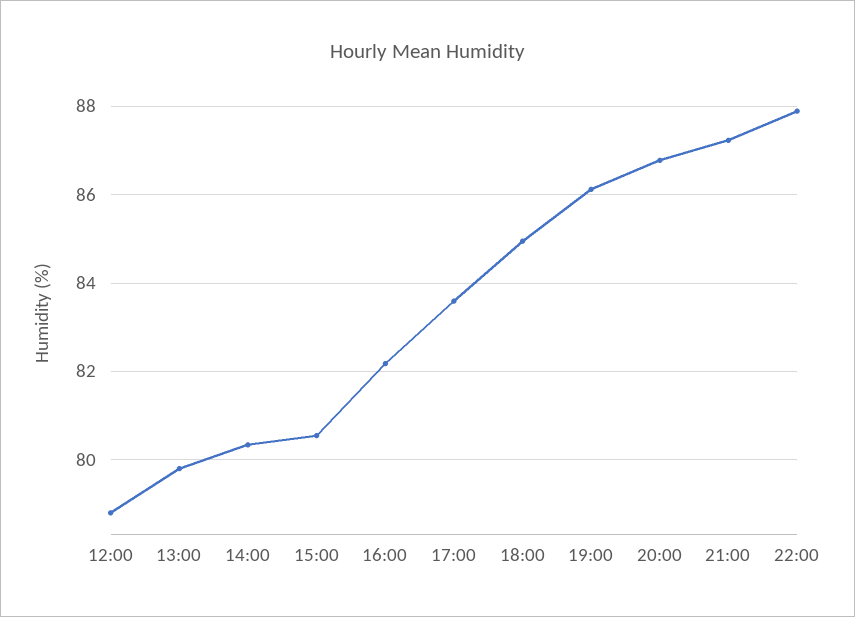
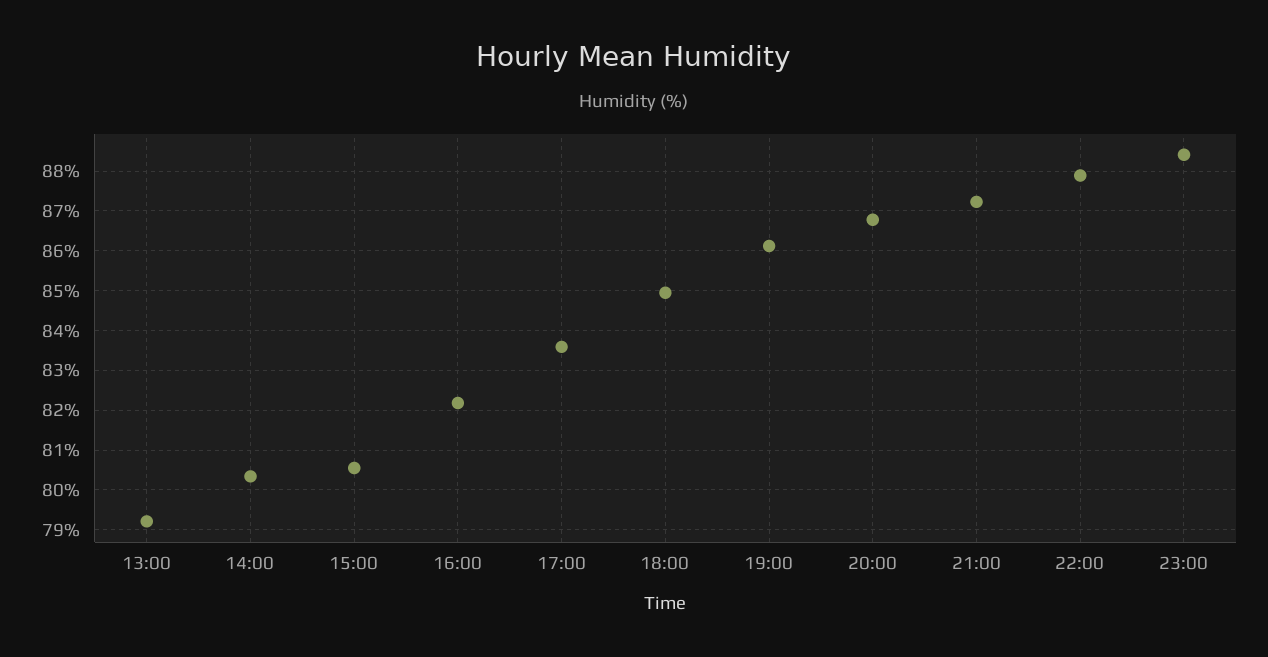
12:00: 78.8 -> none
13:00: 79.8 -> 79.2
23:00: none -> 88.4

